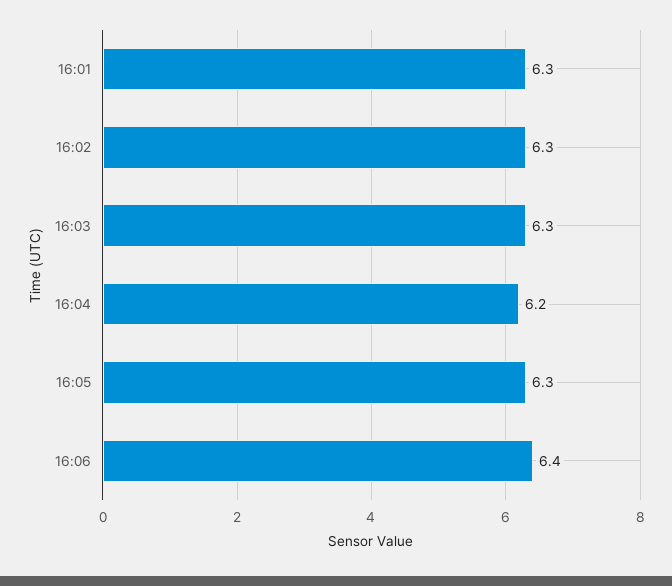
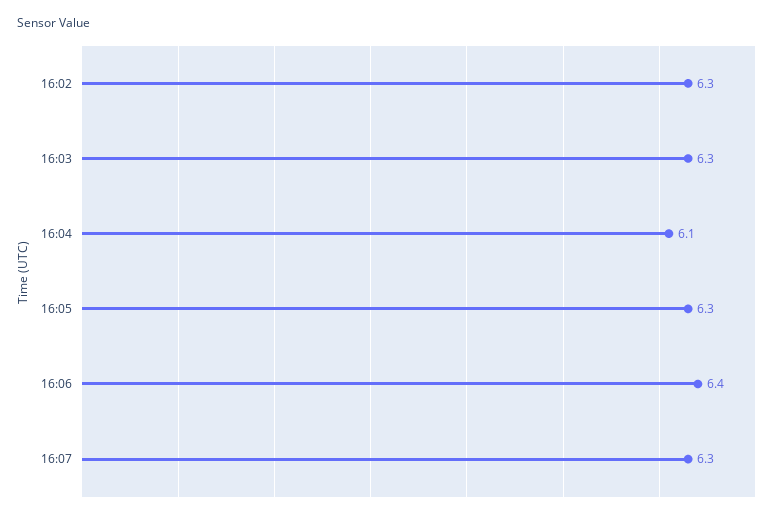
16:01: 6.3 -> none
16:04: 6.2 -> 6.1
16:07: none -> 6.3

